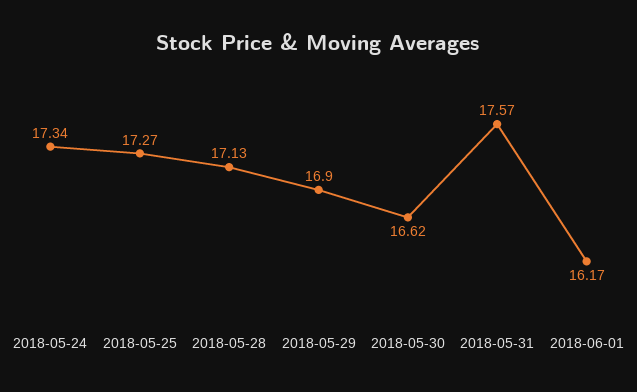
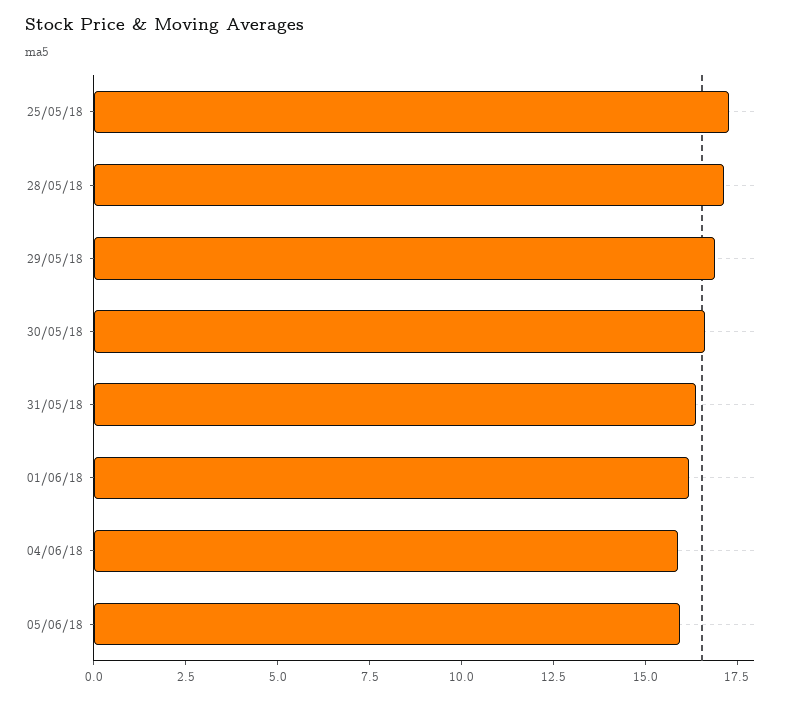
2018-05-24: 17.34 -> none
2018-05-31: 17.57 -> 16.5
04/06/18: none -> 16
05/06/18: none -> 16

